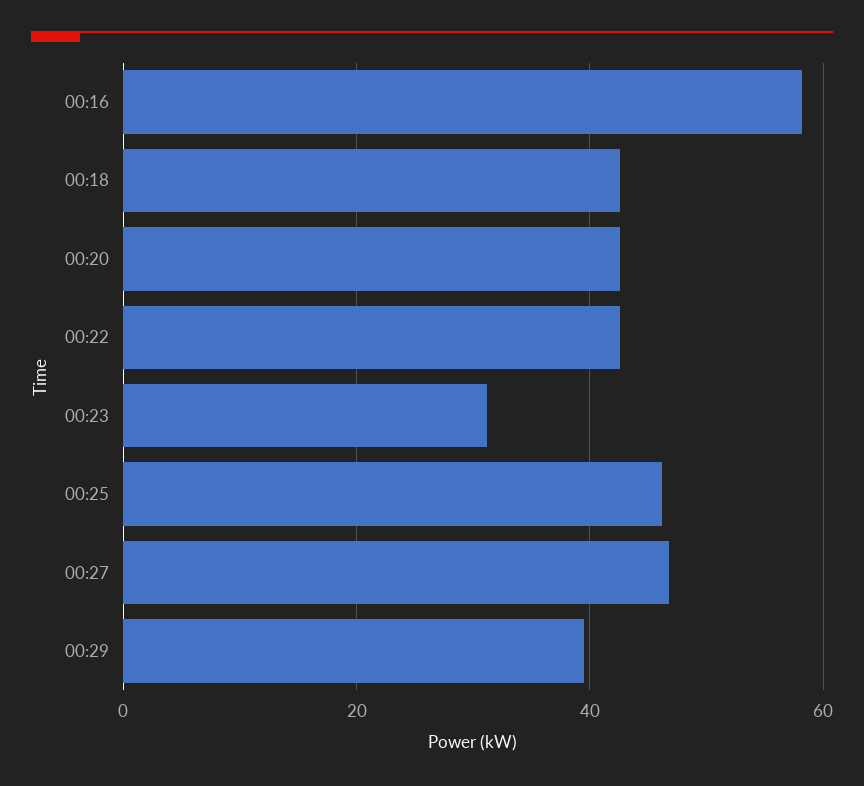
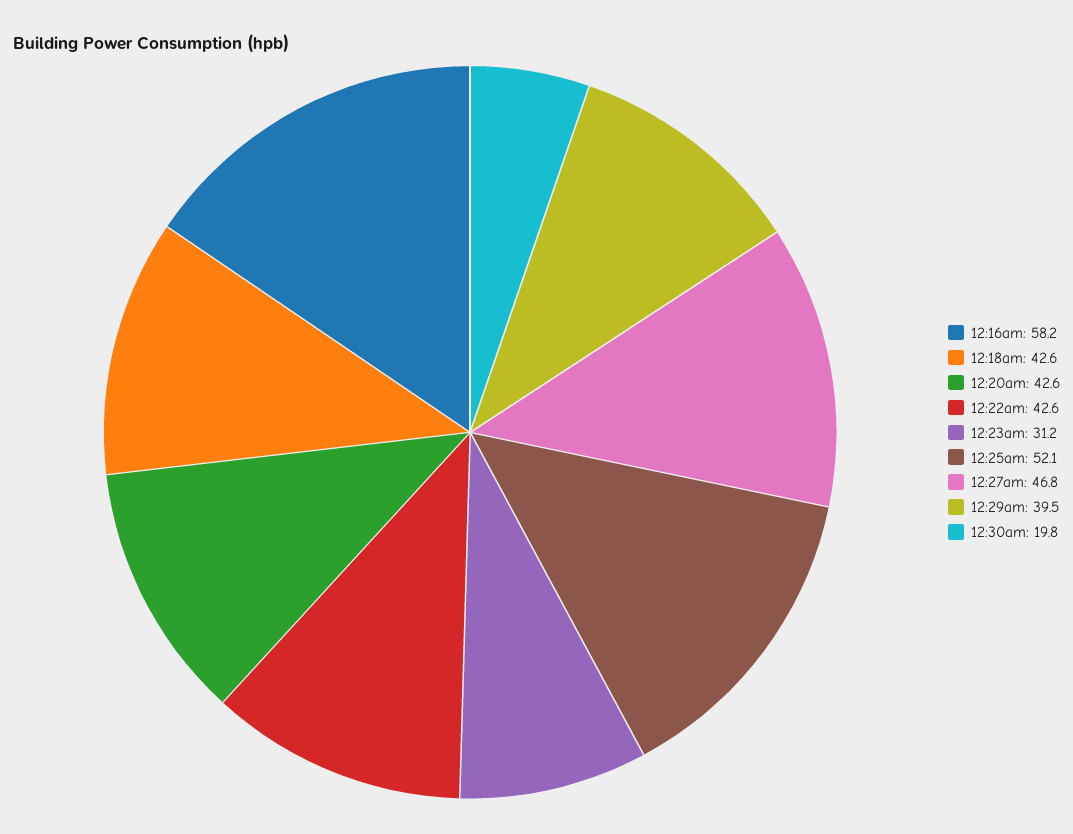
00:25: 46 -> 52.1
12:30am: none -> 19.8

